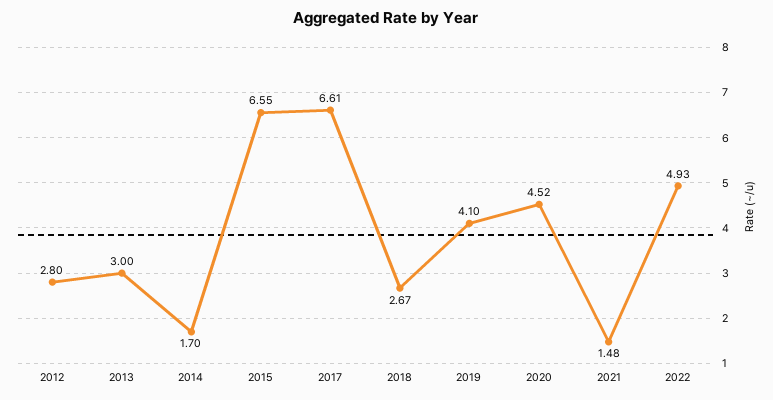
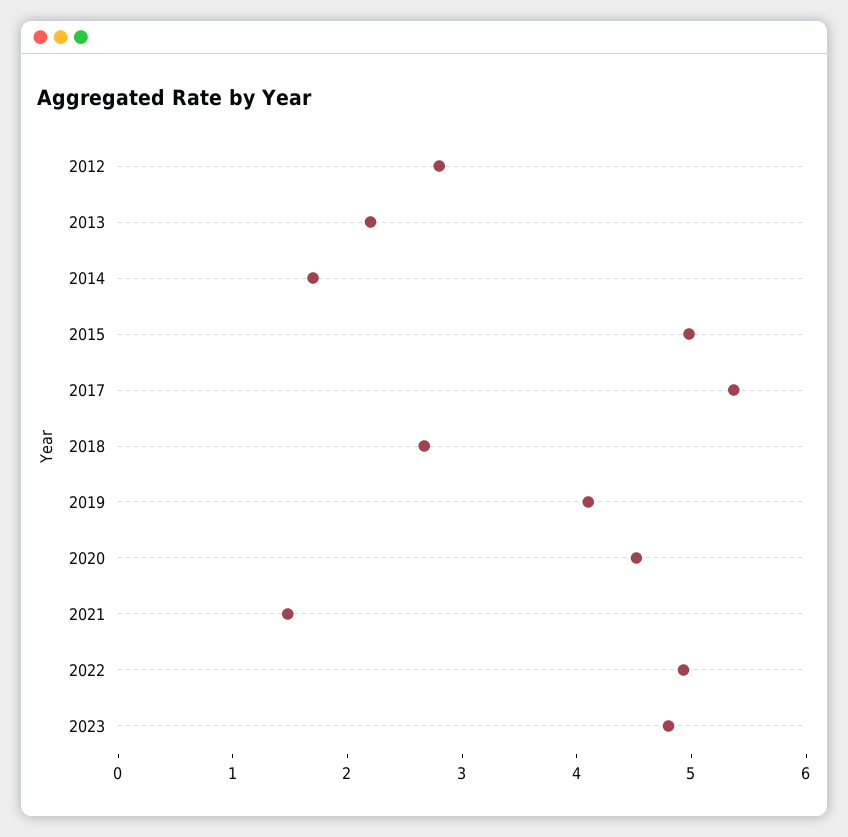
2013: 3 -> 2.2
2015: 6.55 -> 5
2017: 6.61 -> 5.4
2023: none -> 4.8

